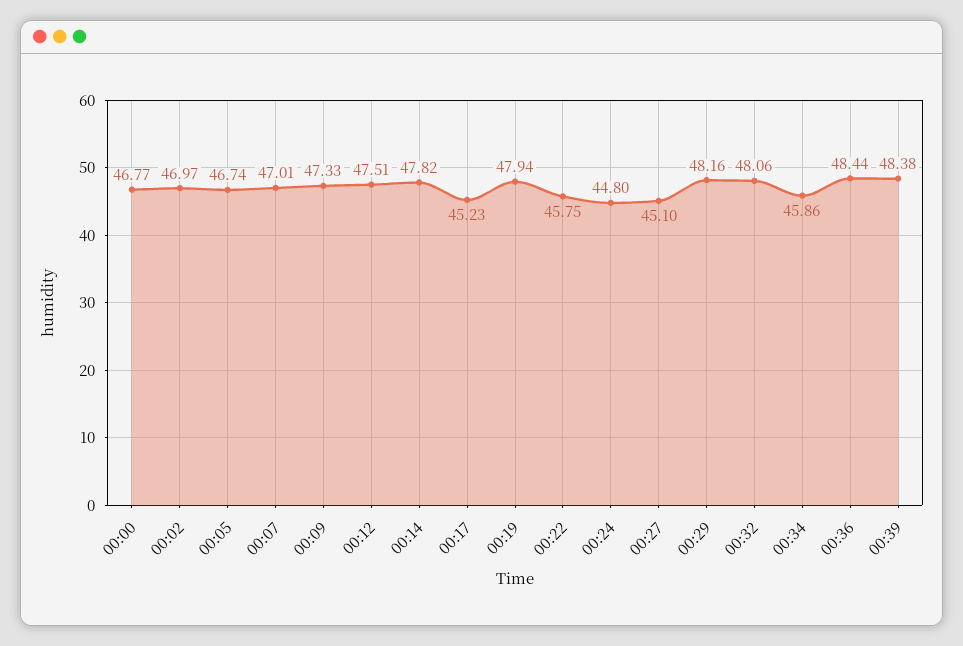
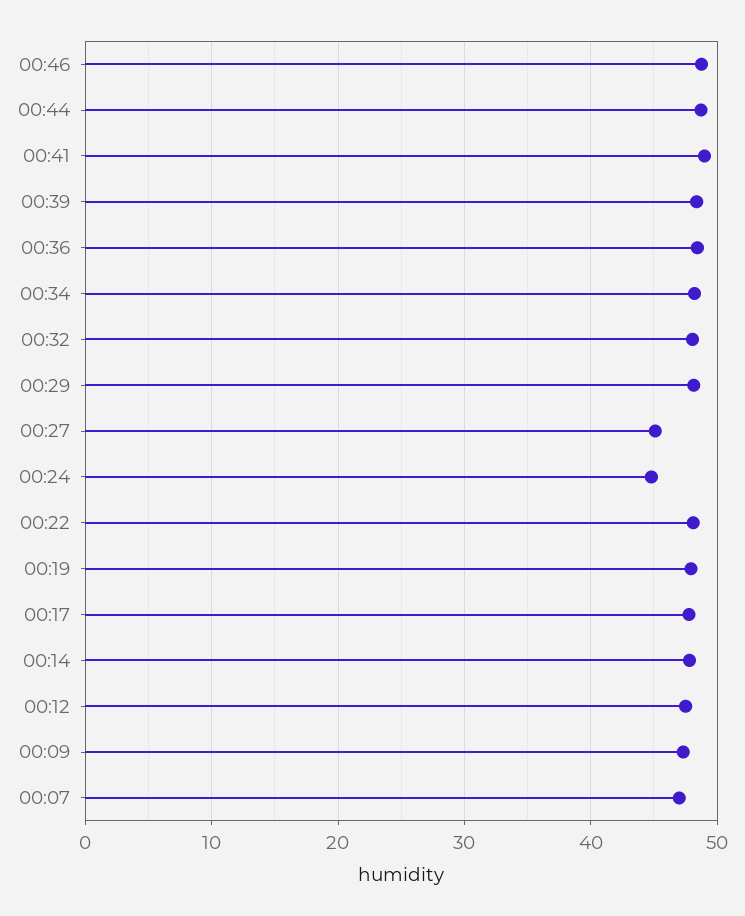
00:00: 46.77 -> none
00:02: 46.97 -> none
00:05: 46.74 -> none
00:17: 45.23 -> 48
00:22: 45.75 -> 48
00:34: 45.86 -> 48
00:46: none -> 49
00:44: none -> 49
00:41: none -> 49

